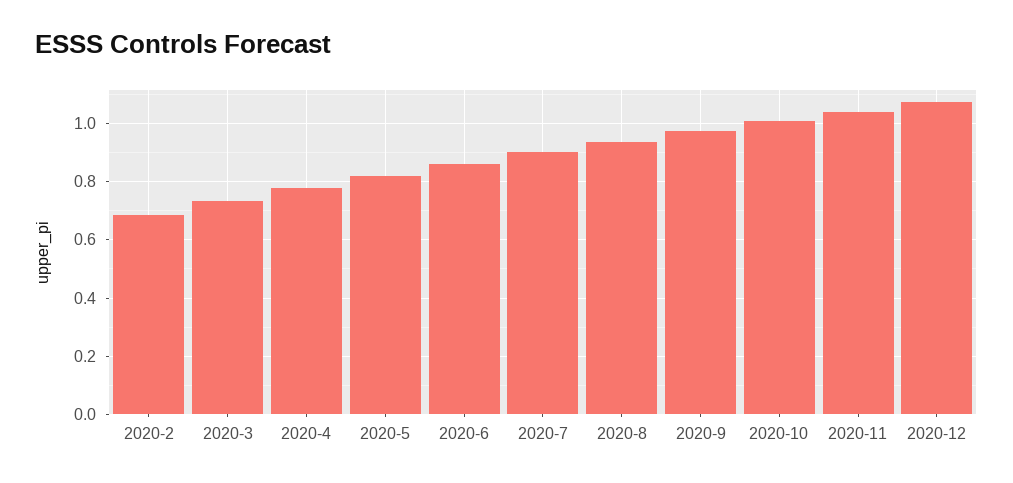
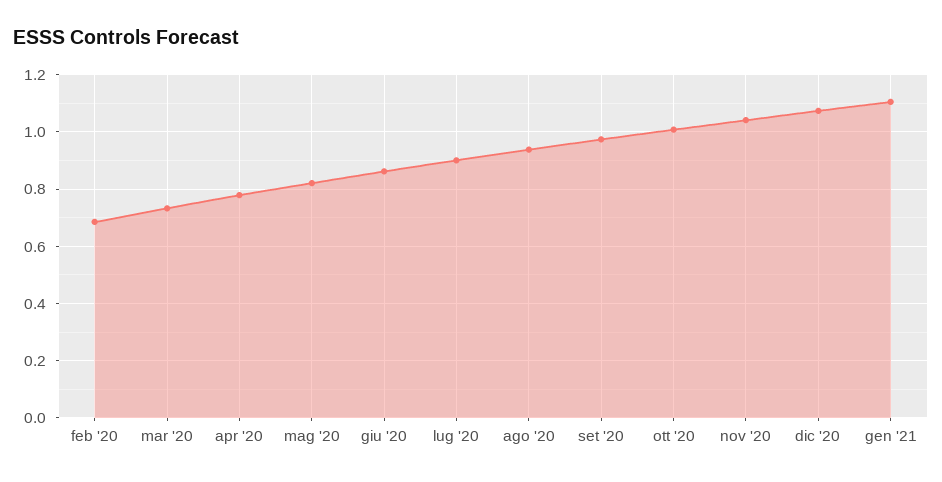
gen '21: none -> 1.1

